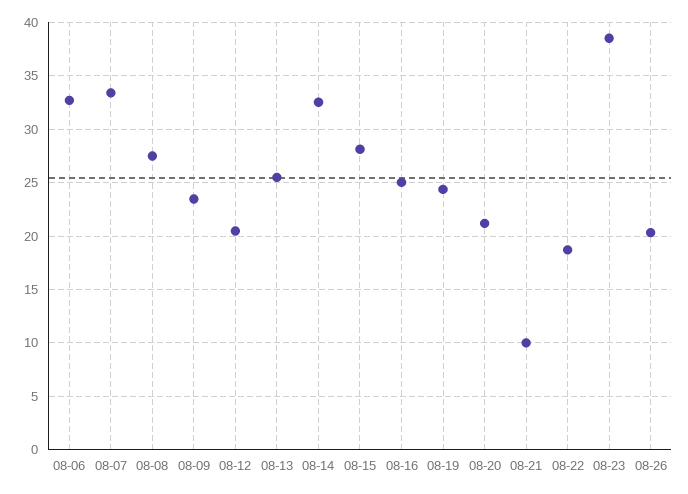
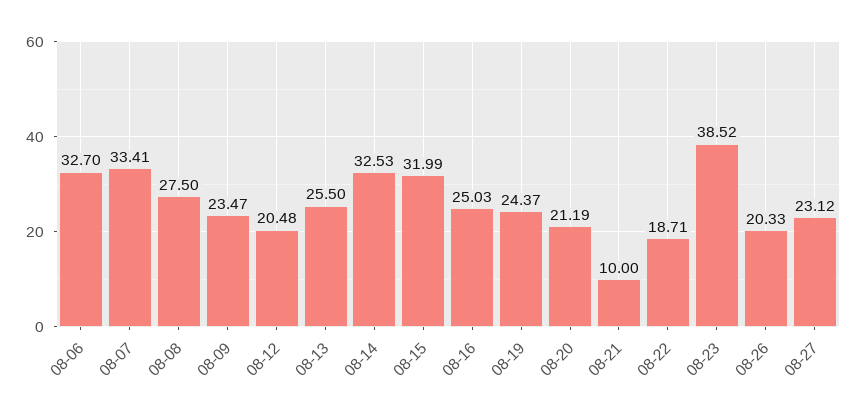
08-15: 28 -> 31.99
08-27: none -> 23.12

